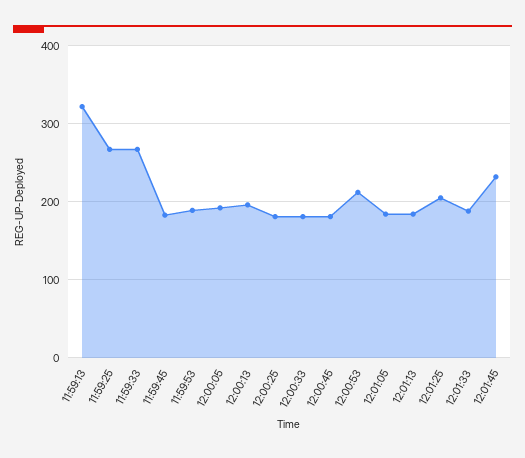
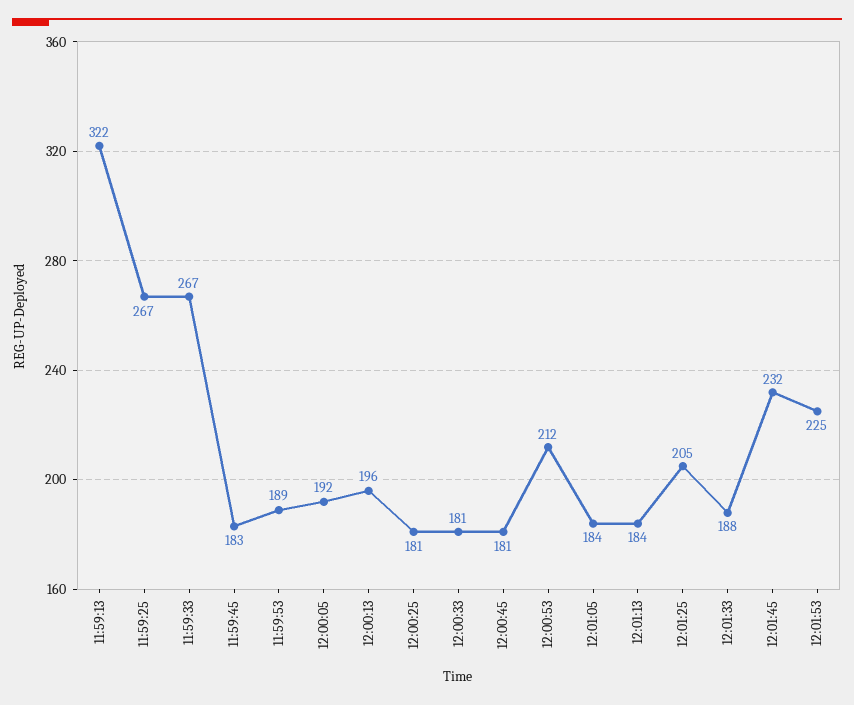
12:01:53: none -> 225

